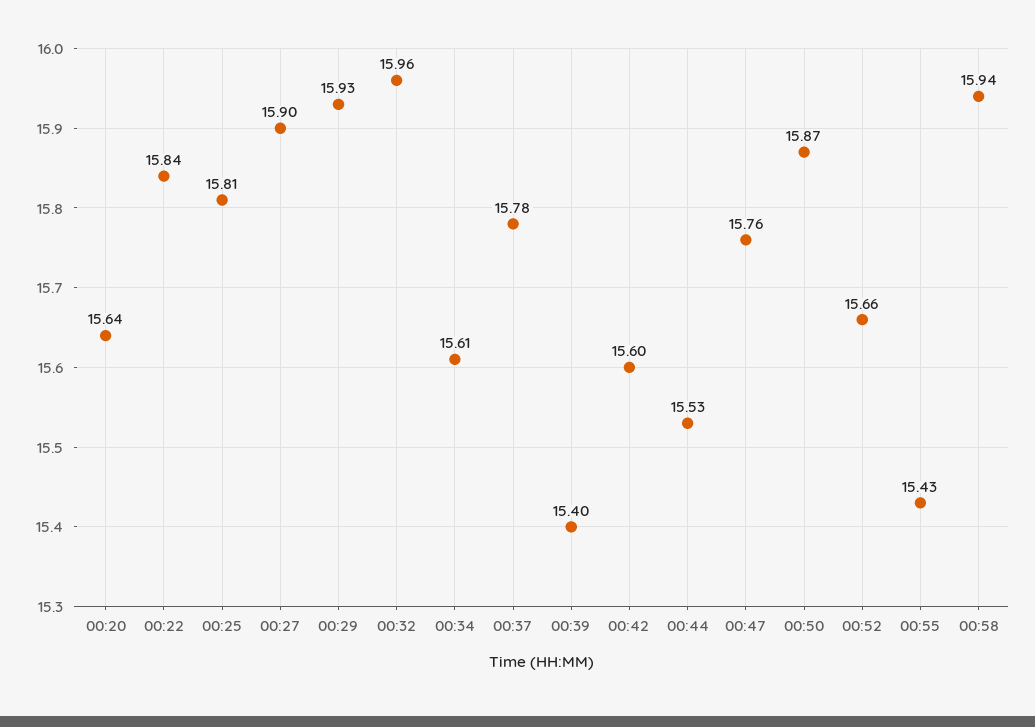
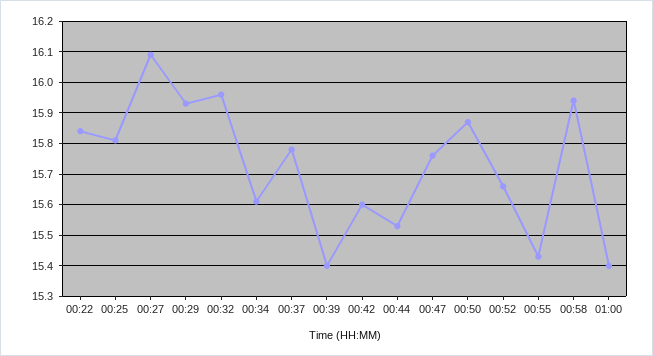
00:20: 15.64 -> none
00:27: 15.9 -> 16.1
01:00: none -> 15.4

